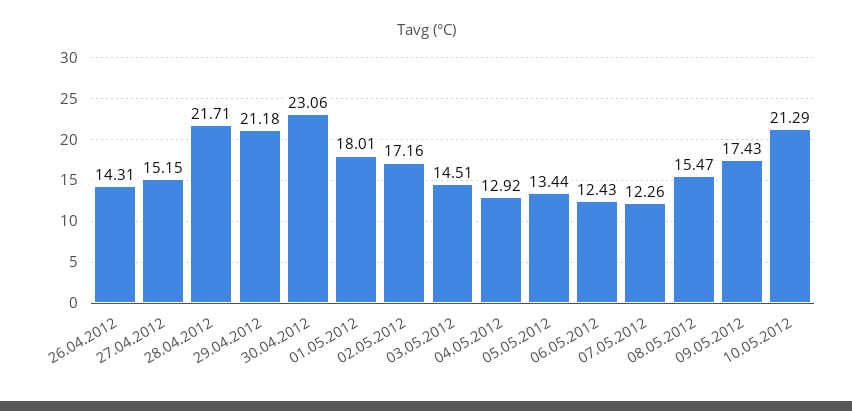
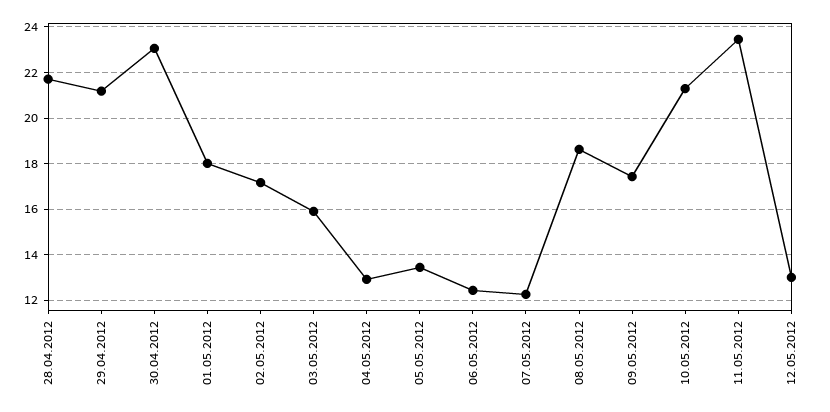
26.04.2012: 14.31 -> none
27.04.2012: 15.15 -> none
03.05.2012: 14.51 -> 16
08.05.2012: 15.47 -> 18.5
11.05.2012: none -> 23.5
12.05.2012: none -> 13

